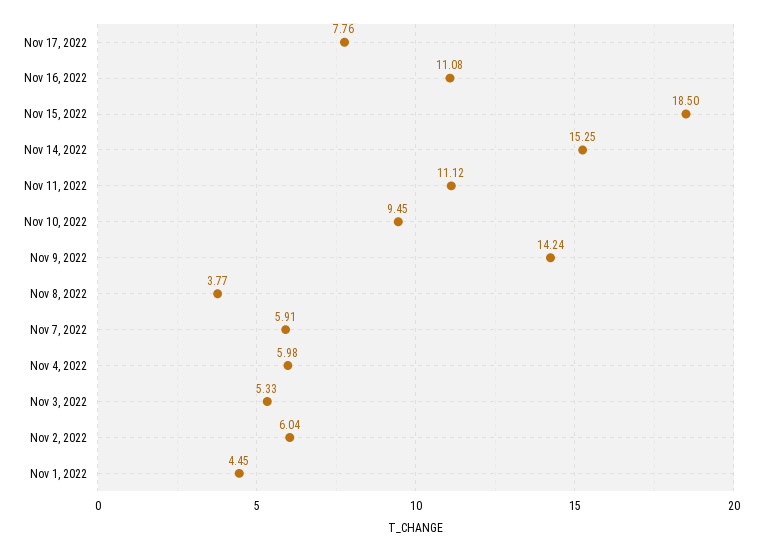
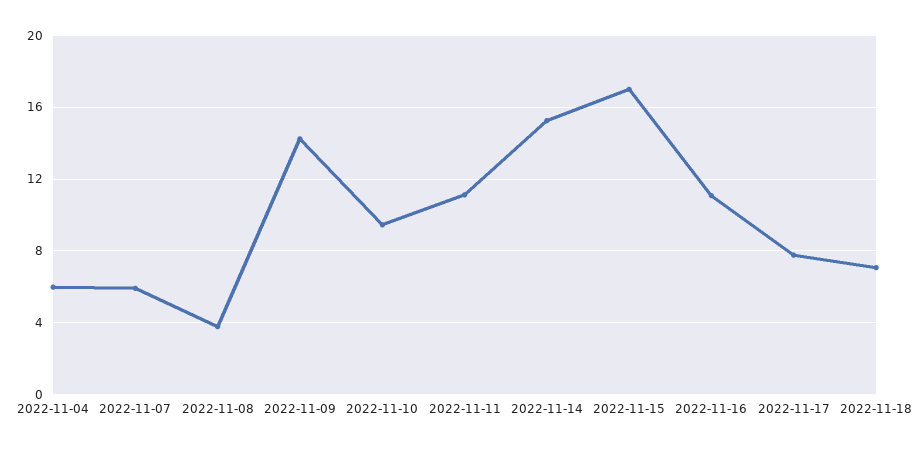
Nov 15, 2022: 18.5 -> 17
Nov 3, 2022: 5.33 -> none
Nov 2, 2022: 6.04 -> none
Nov 1, 2022: 4.45 -> none
2022-11-18: none -> 7

